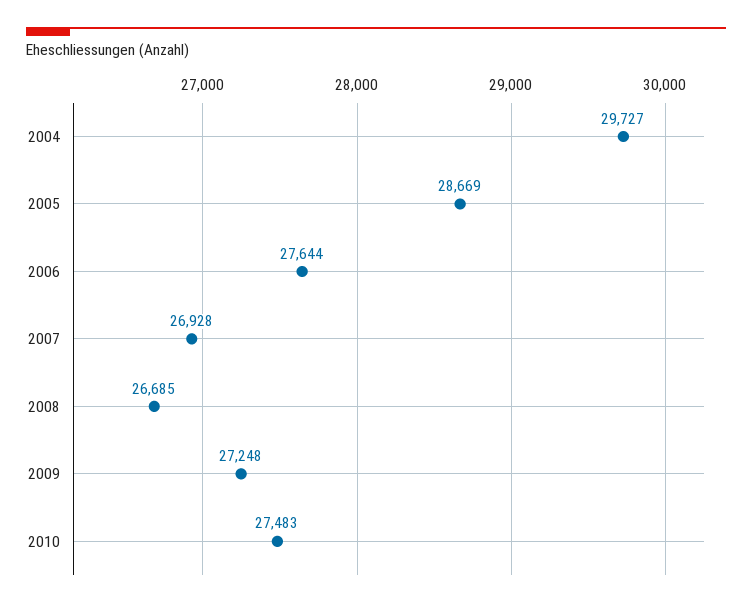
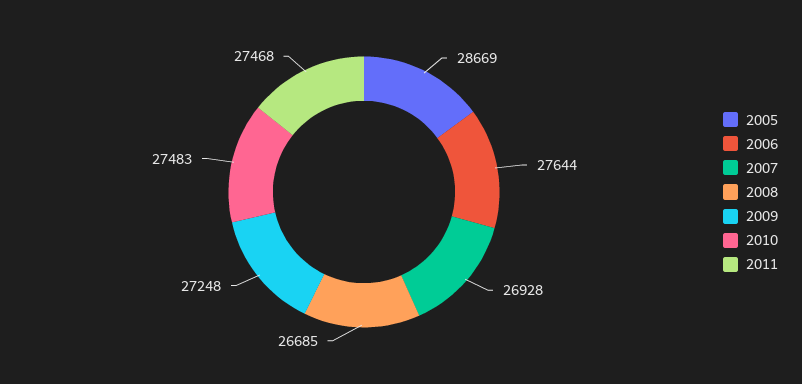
2004: 29727 -> none
2011: none -> 27468

